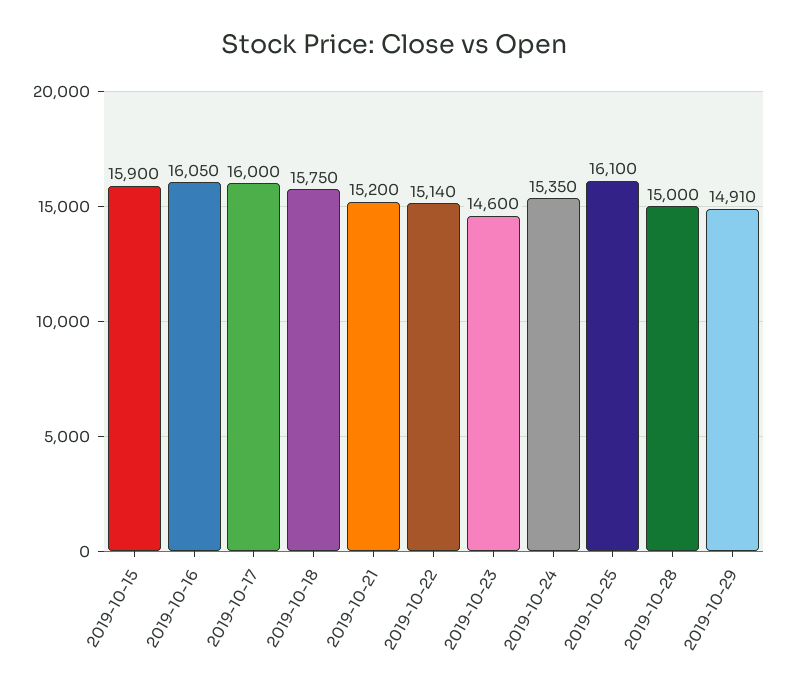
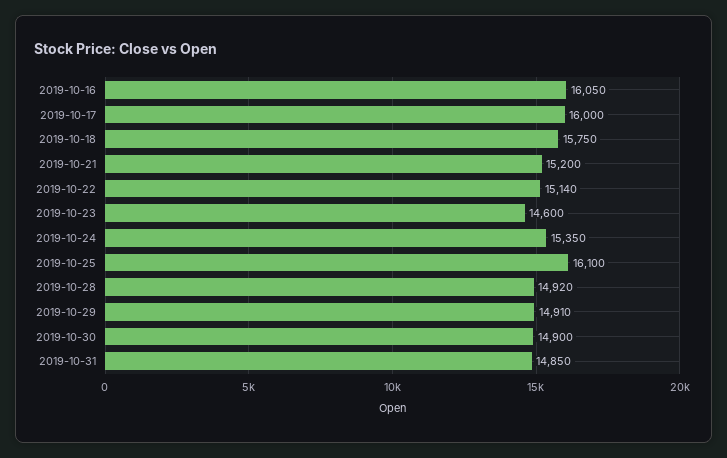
2019-10-15: 15900 -> none
2019-10-28: 15000 -> 14920
2019-10-30: none -> 14900
2019-10-31: none -> 14850

